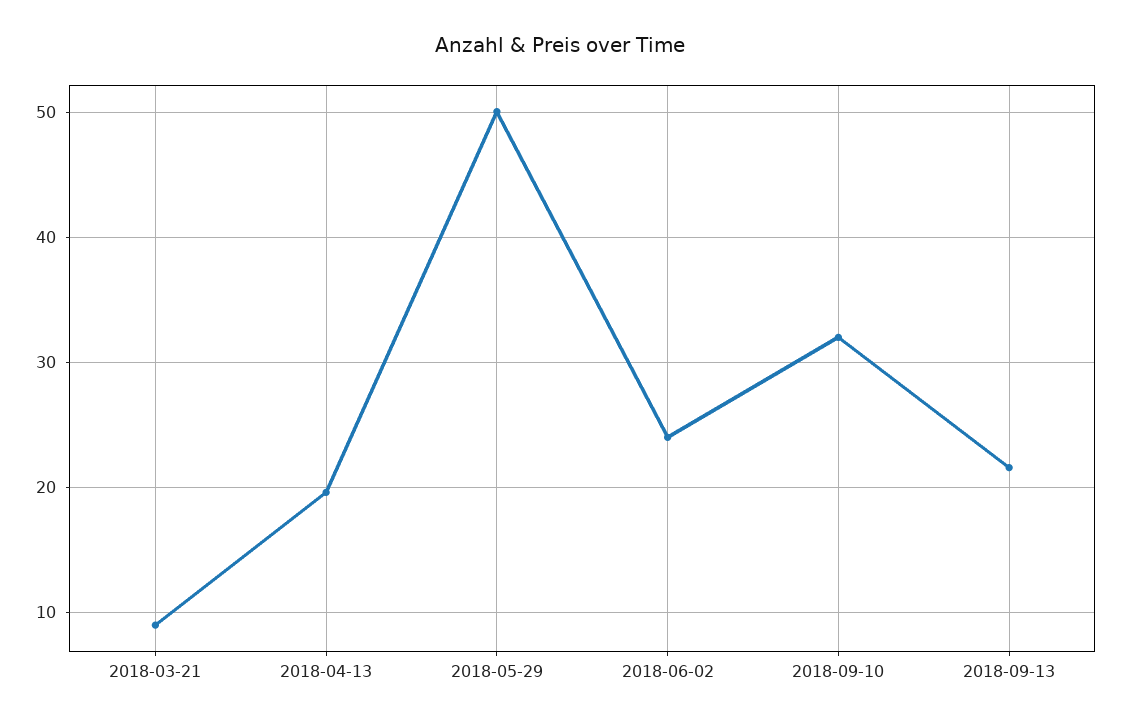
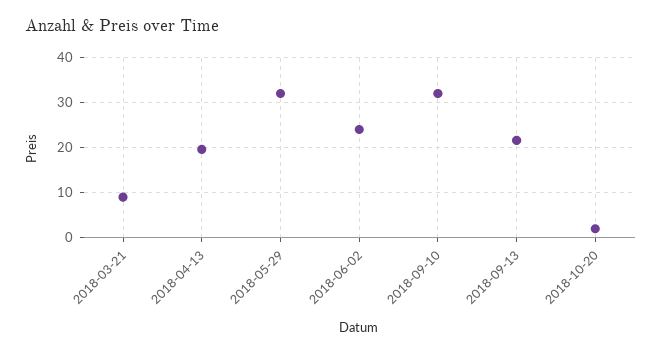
2018-05-29: 50 -> 32
2018-10-20: none -> 2

